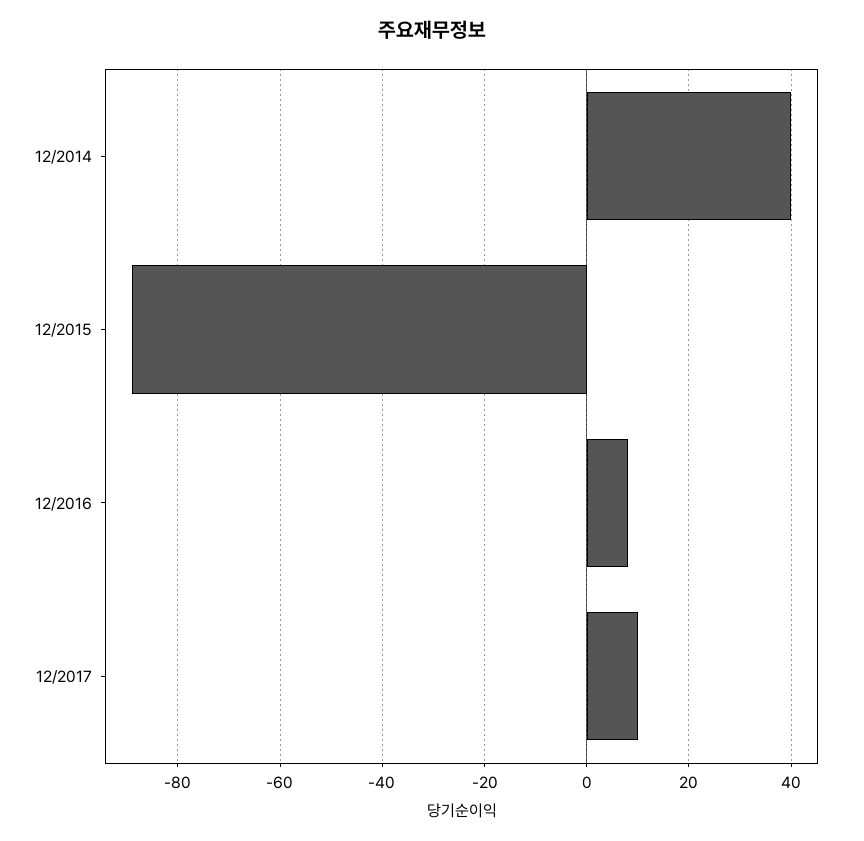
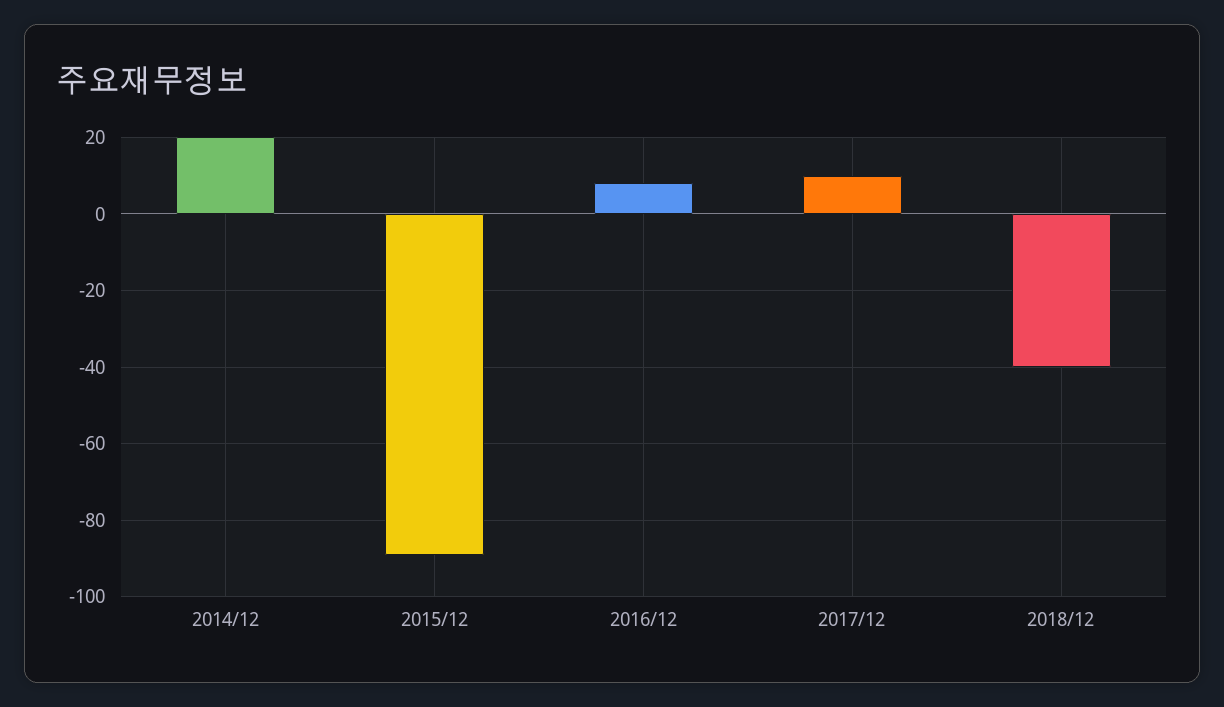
12/2014: 40 -> 20
2018/12: none -> -40

